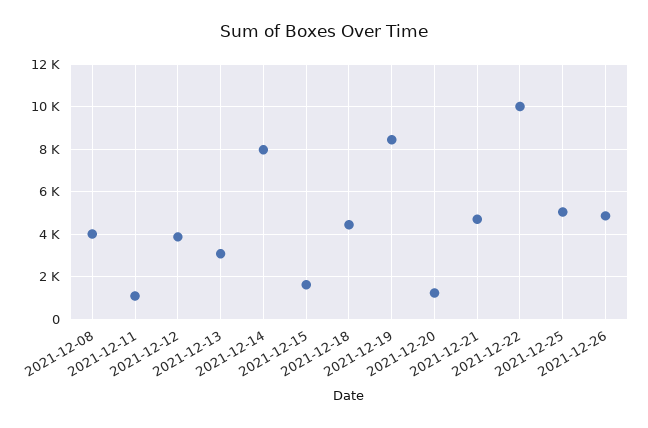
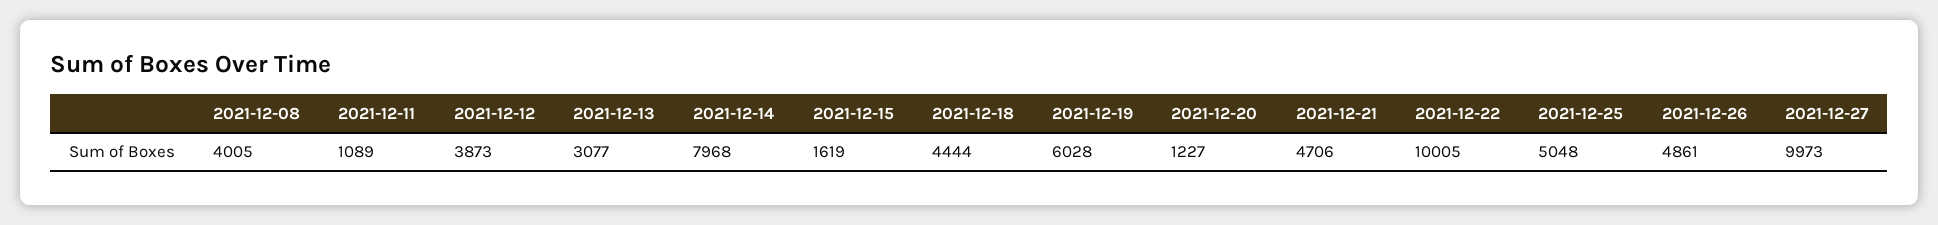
2021-12-19: 8500 -> 6028
2021-12-27: none -> 9973

